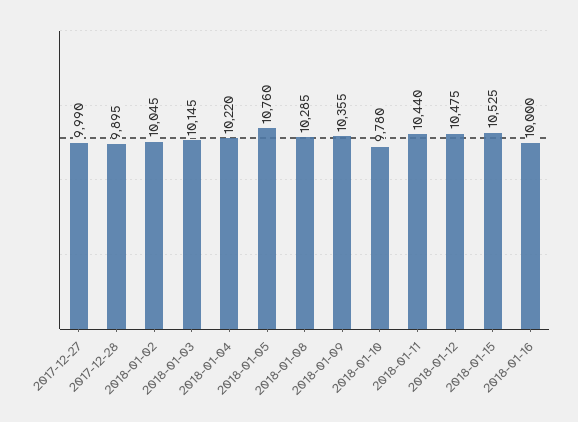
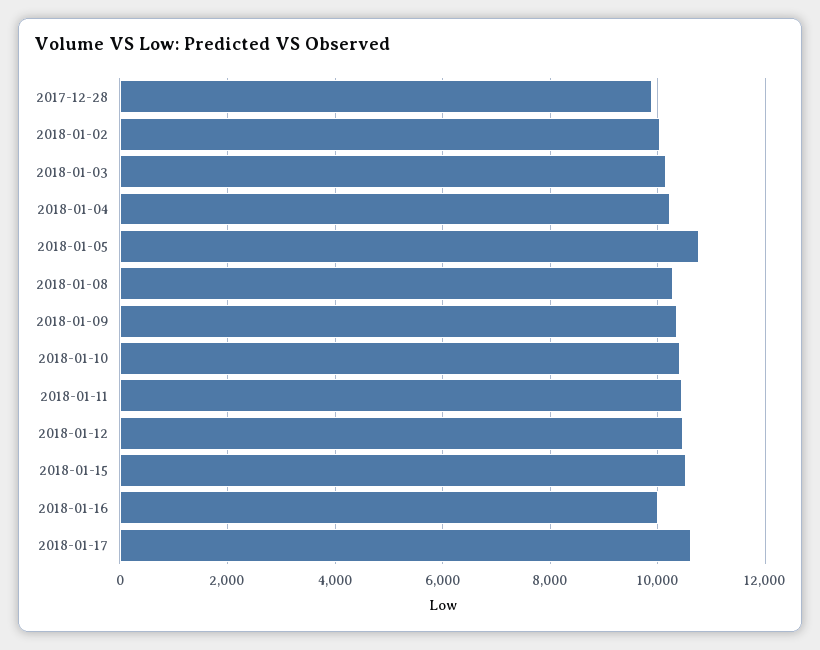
2017-12-27: 9990 -> none
2018-01-10: 9780 -> 10400
2018-01-17: none -> 10600

